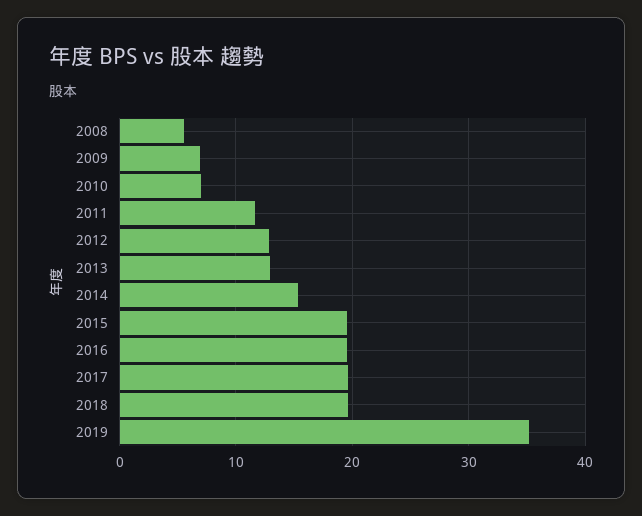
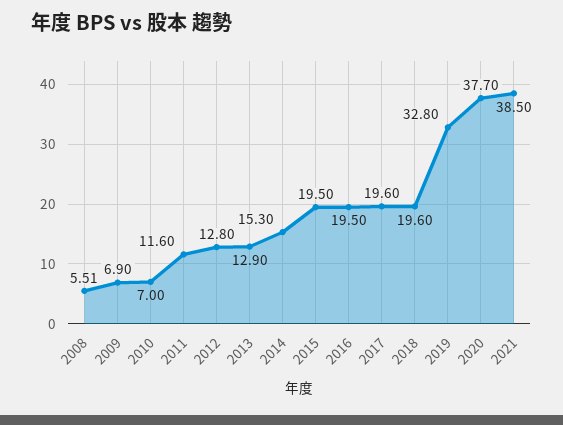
2019: 35 -> 32.8
2020: none -> 37.7
2021: none -> 38.5

